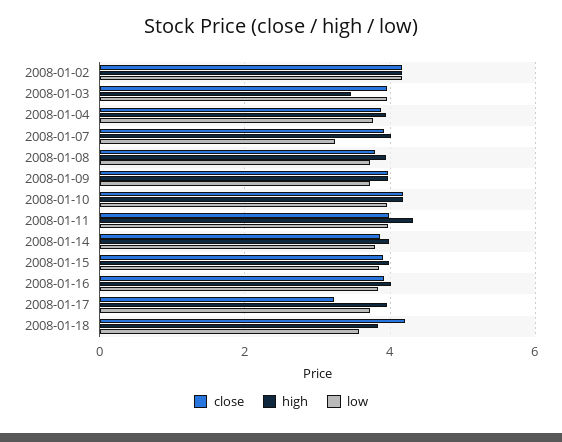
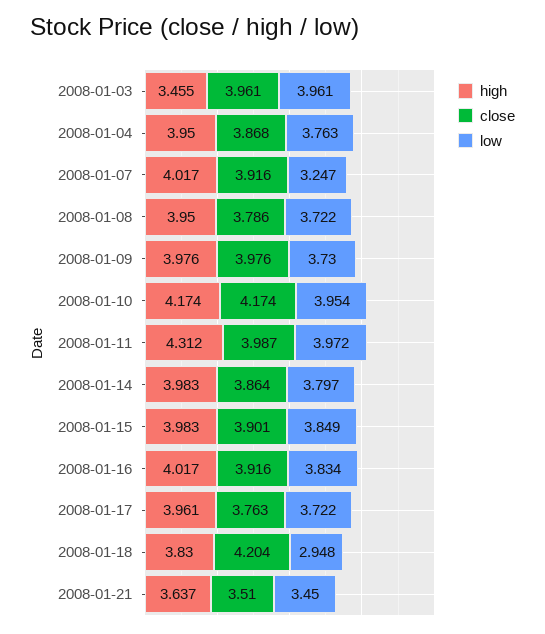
close, 2008-01-02: 4.2 -> none
high, 2008-01-02: 4.2 -> none
low, 2008-01-02: 4.2 -> none
close, 2008-01-17: 3.2 -> 3.763
low, 2008-01-18: 3.6 -> 2.948
high, 2008-01-21: none -> 3.637
close, 2008-01-21: none -> 3.51
low, 2008-01-21: none -> 3.45

